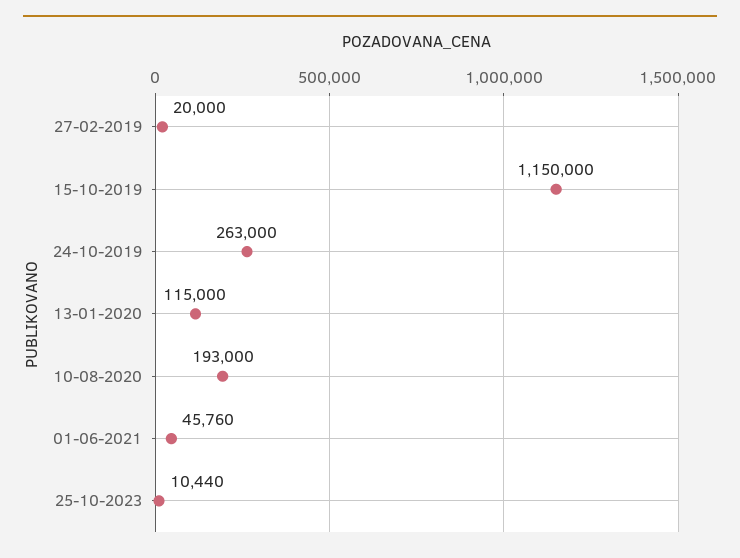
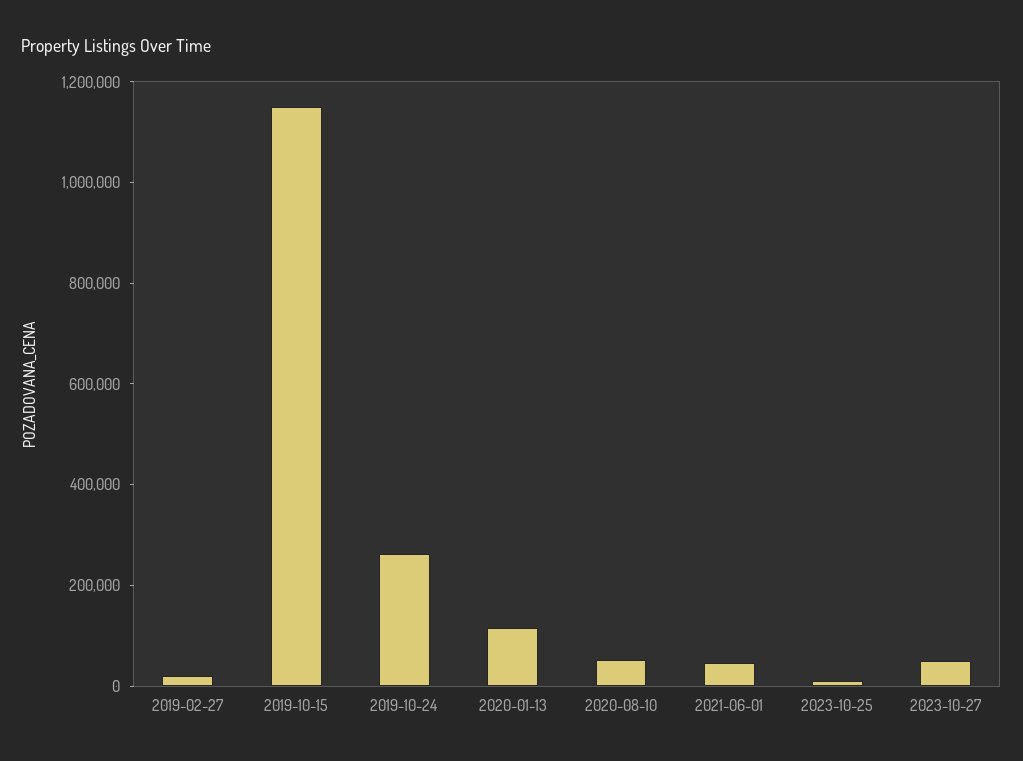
10-08-2020: 193000 -> 50000
2023-10-27: none -> 50000

